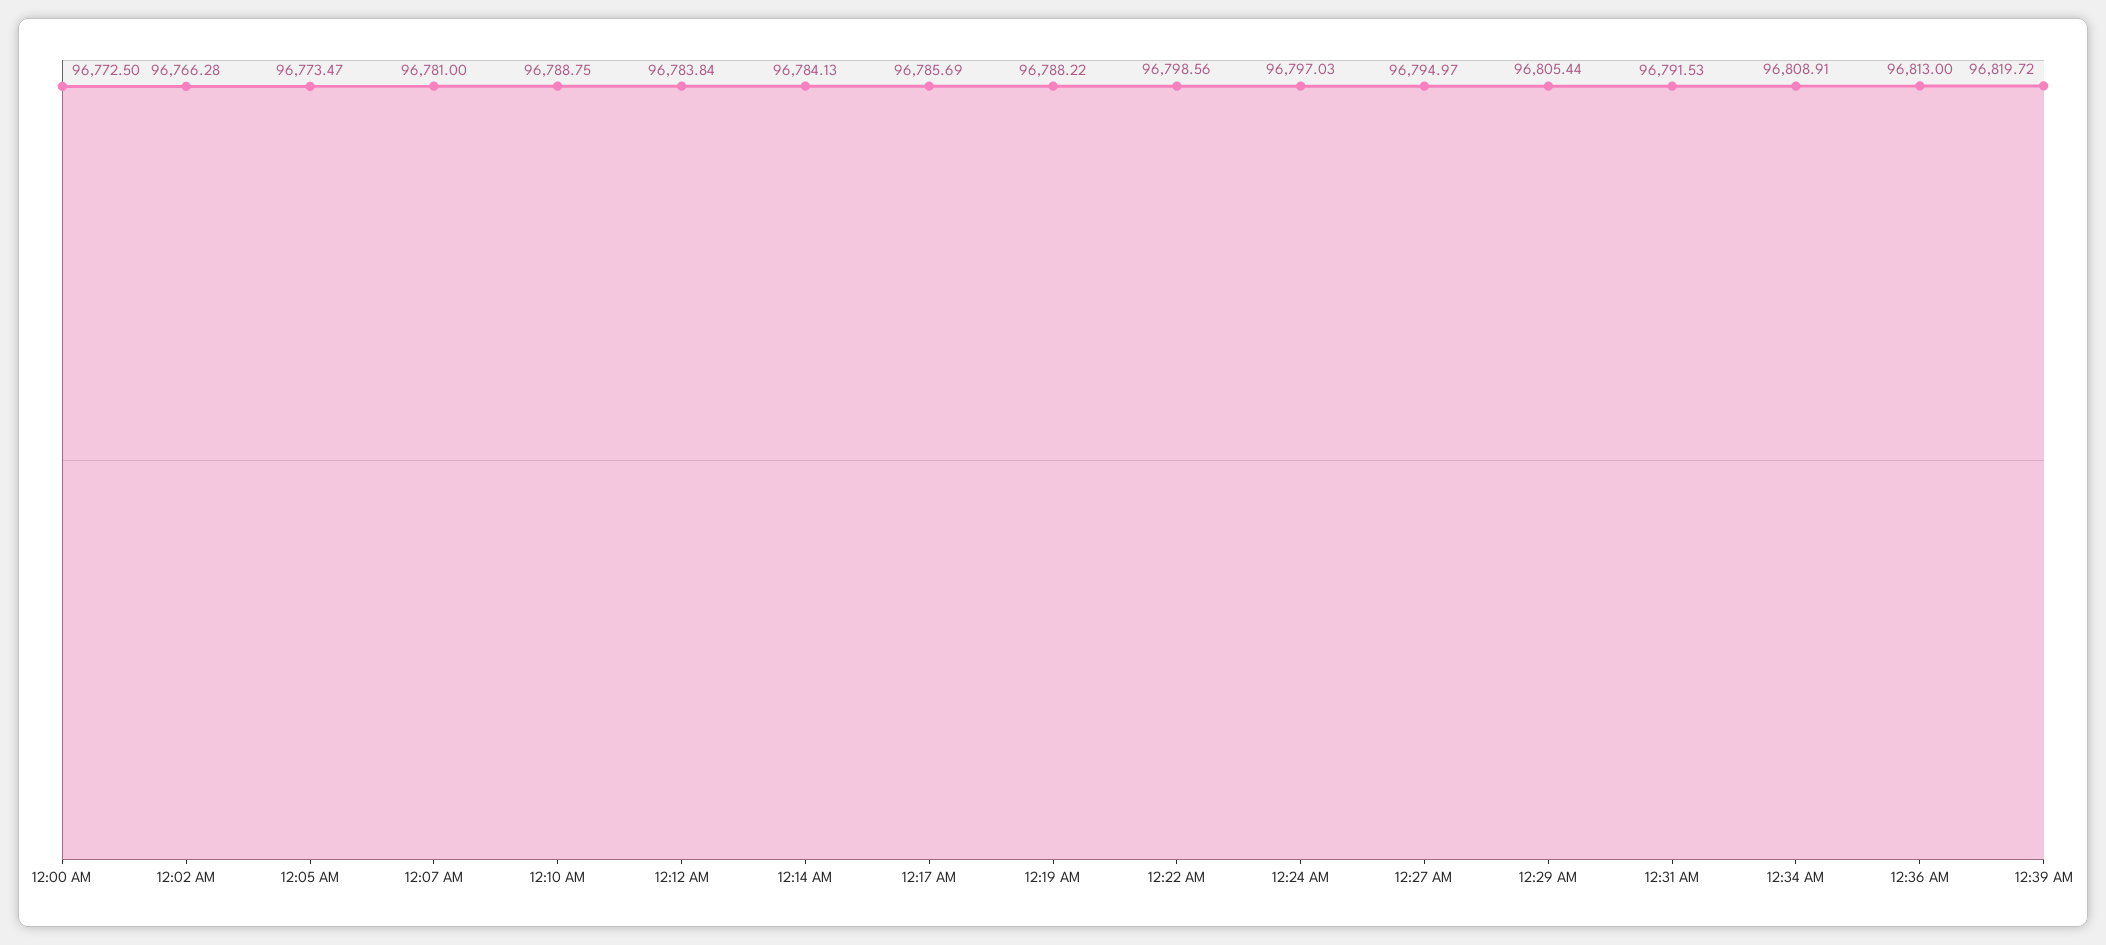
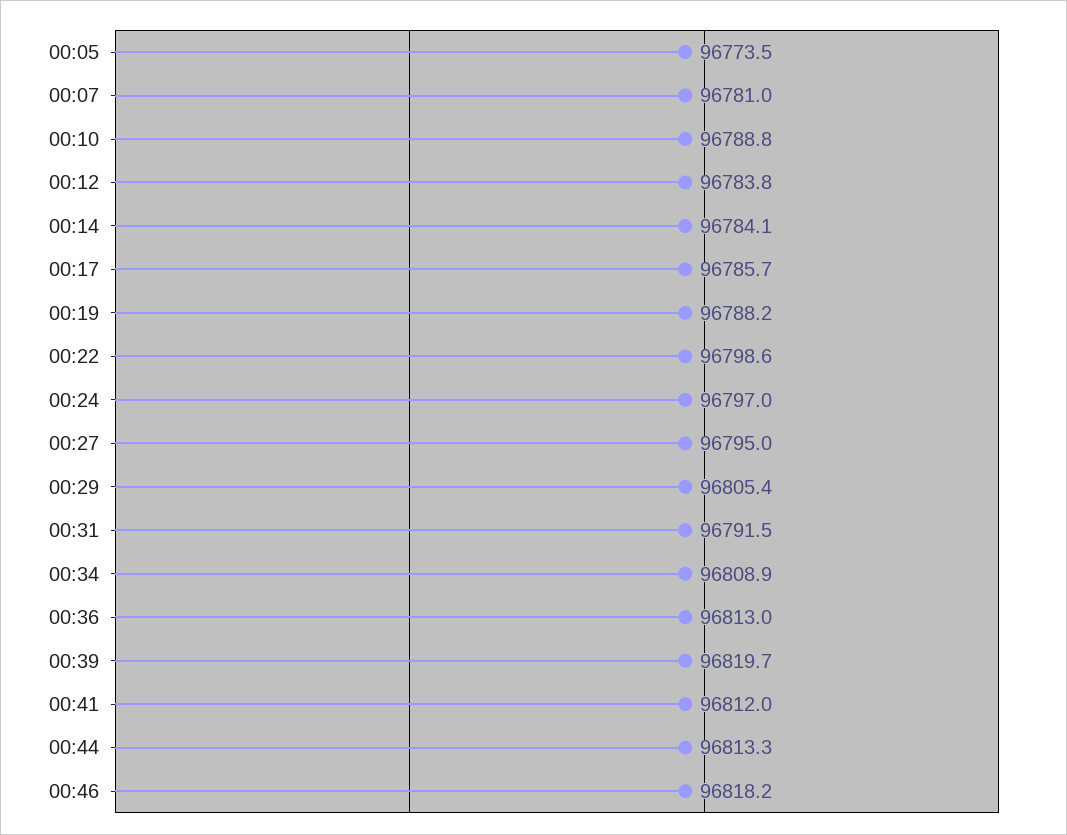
12:00 AM: 96772.5 -> none
12:02 AM: 96766.28 -> none
00:41: none -> 96812
00:44: none -> 96813.3
00:46: none -> 96818.2

